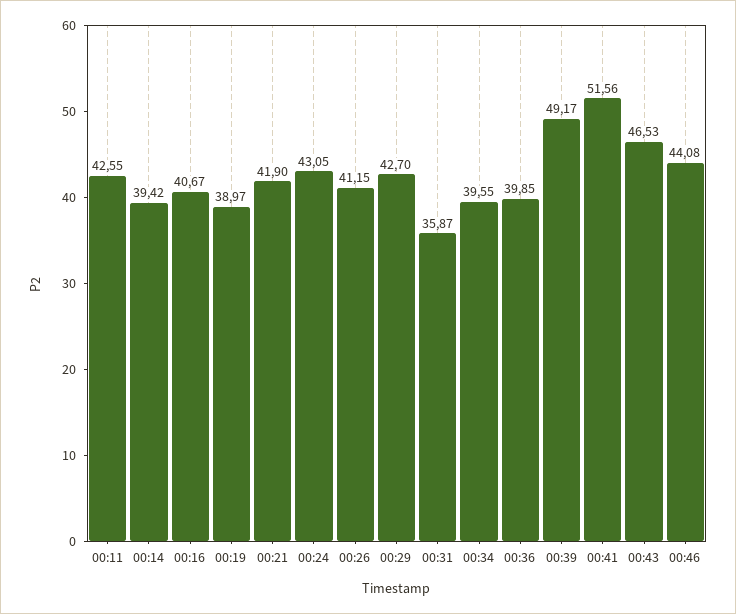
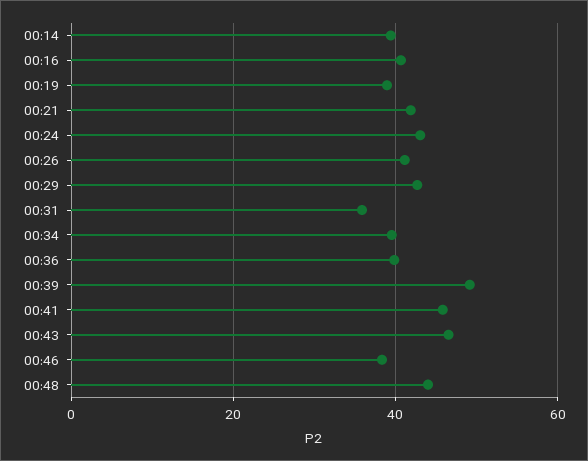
00:11: 42.55 -> none
00:41: 51.56 -> 46
00:46: 44.08 -> 38
00:48: none -> 44

